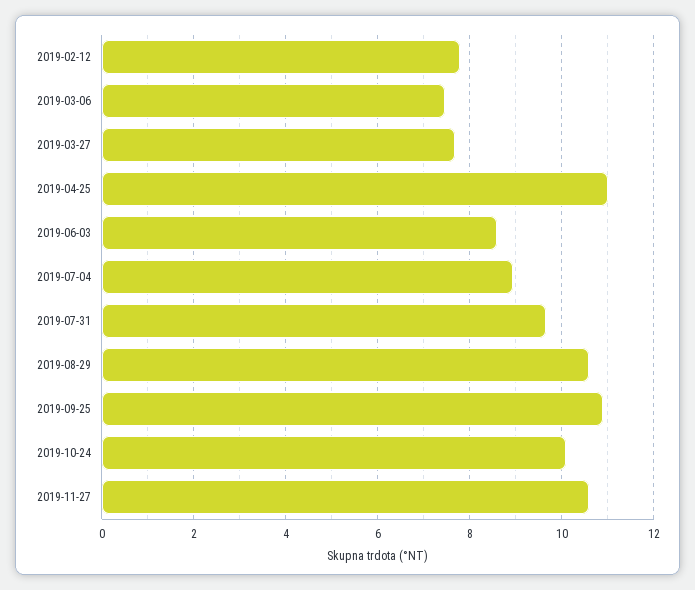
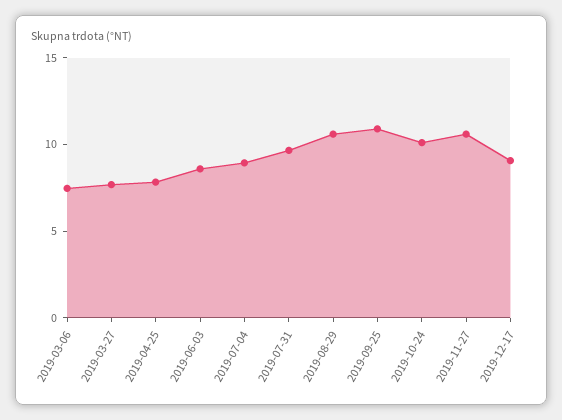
2019-02-12: 7.8 -> none
2019-04-25: 11 -> 8
2019-12-17: none -> 9

